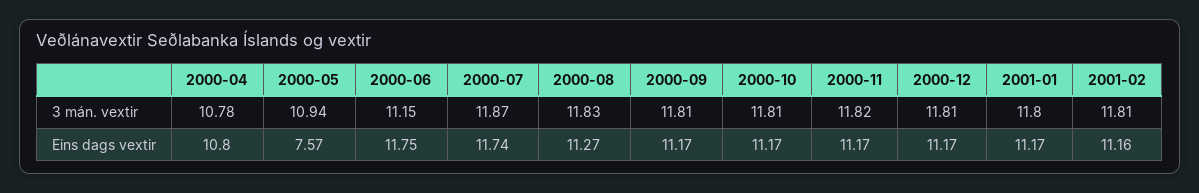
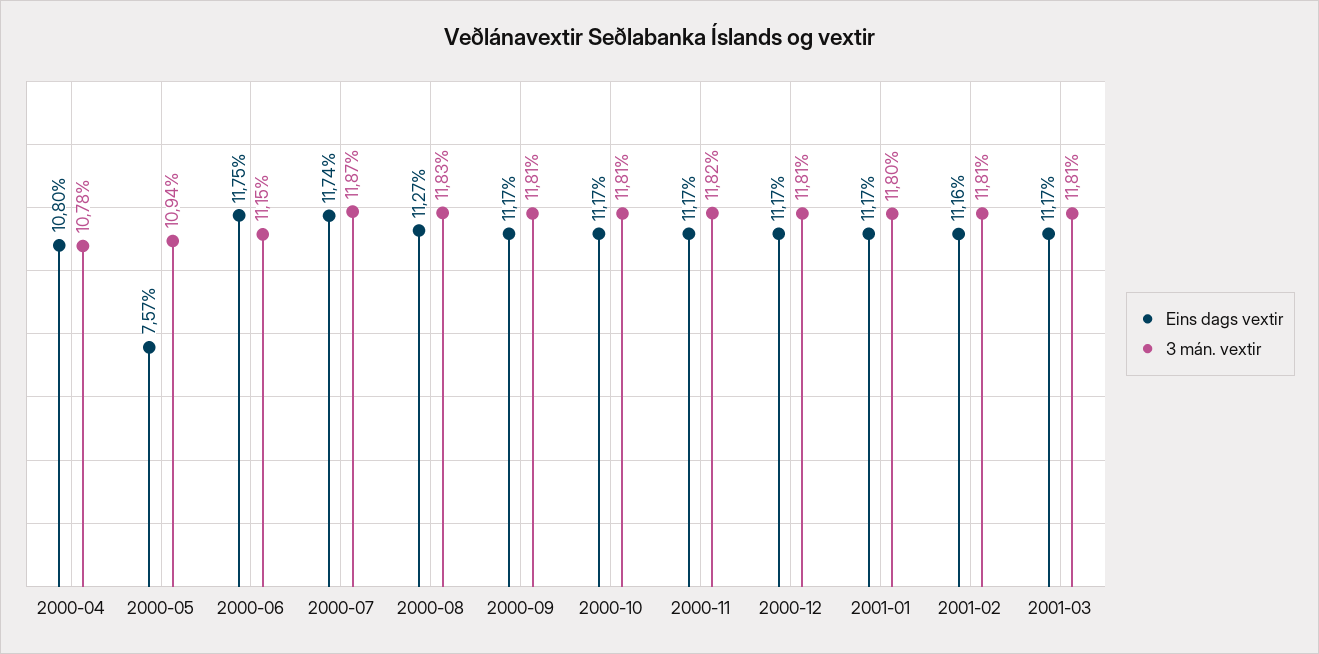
Eins dags vextir, 2001-03: none -> 11.17
3 mán. vextir, 2001-03: none -> 11.81

